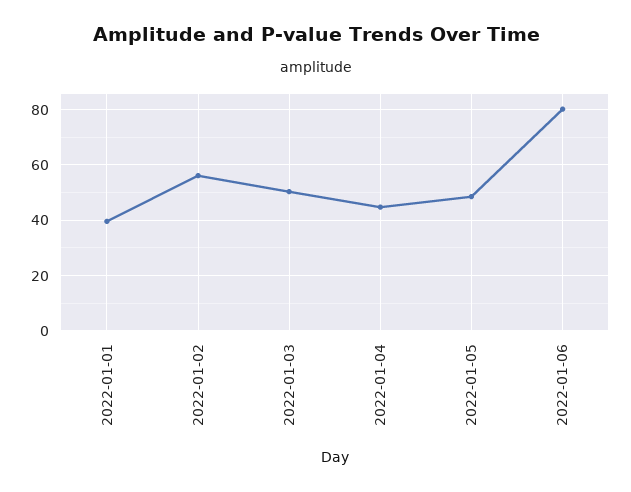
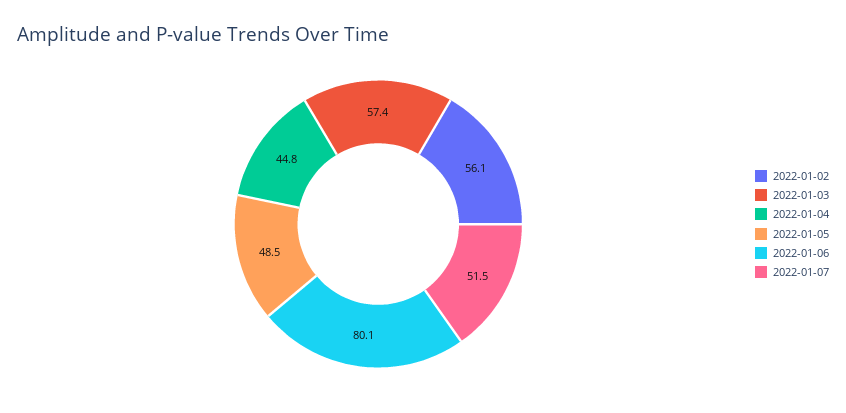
2022-01-01: 40 -> none
2022-01-03: 50 -> 57.4
2022-01-07: none -> 51.5

